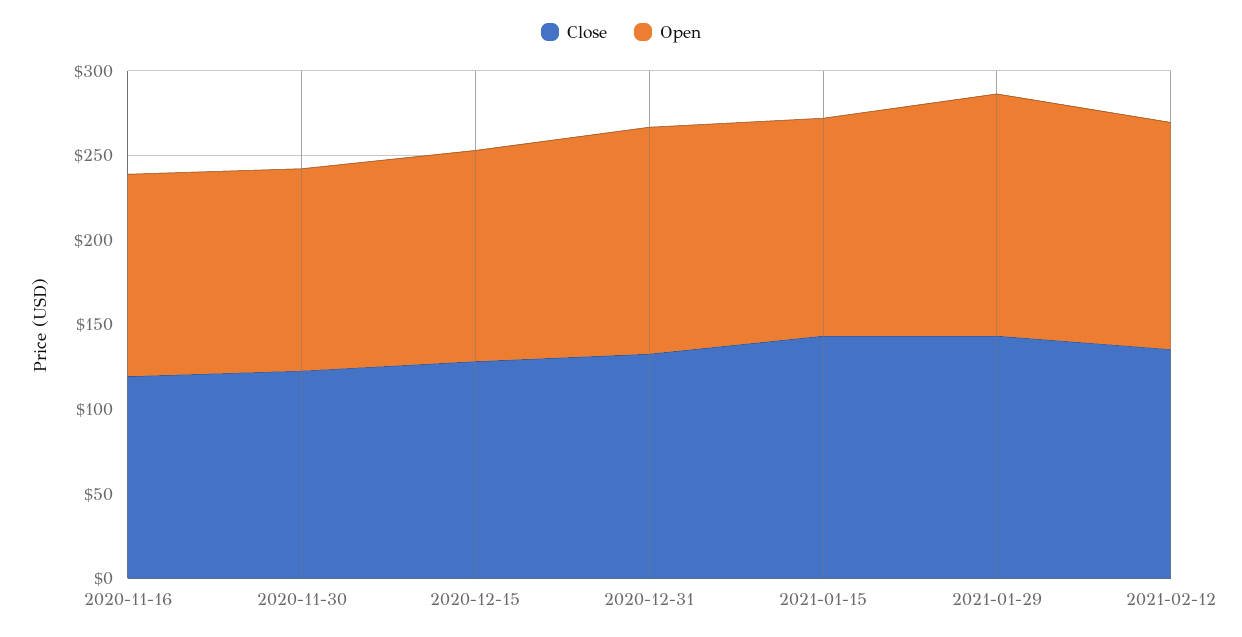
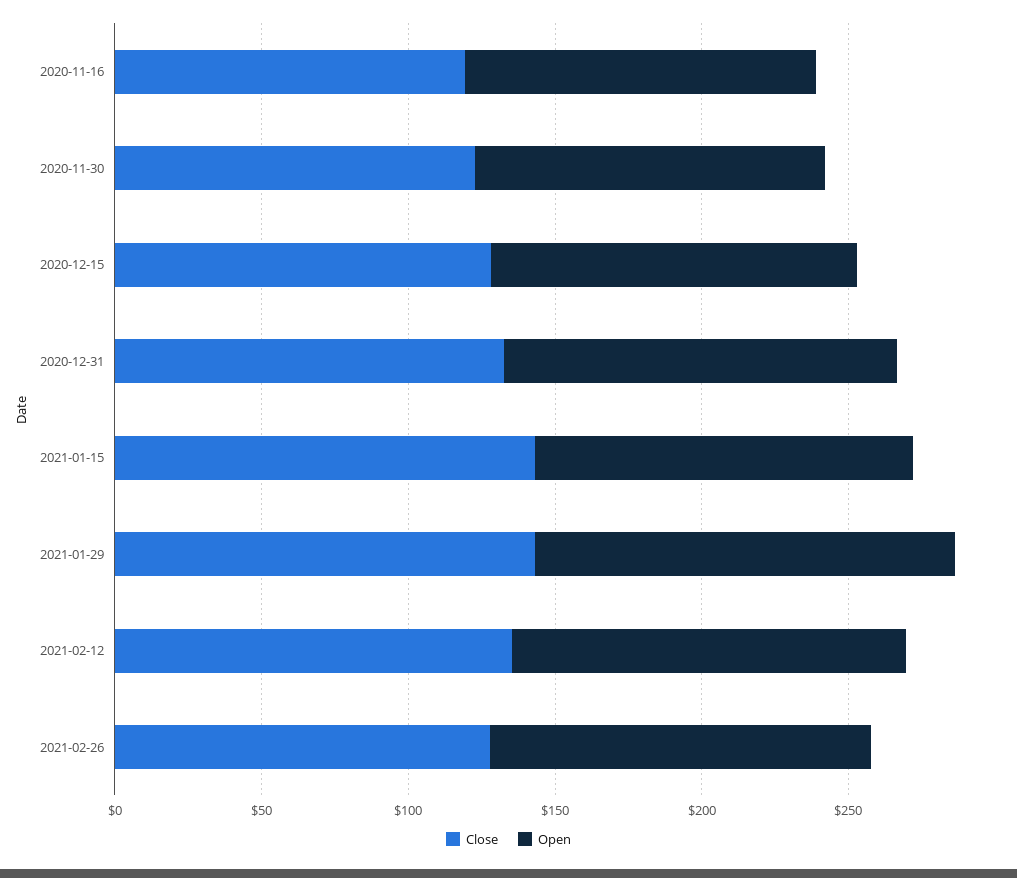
Close, 2021-02-26: none -> 130
Open, 2021-02-26: none -> 130

